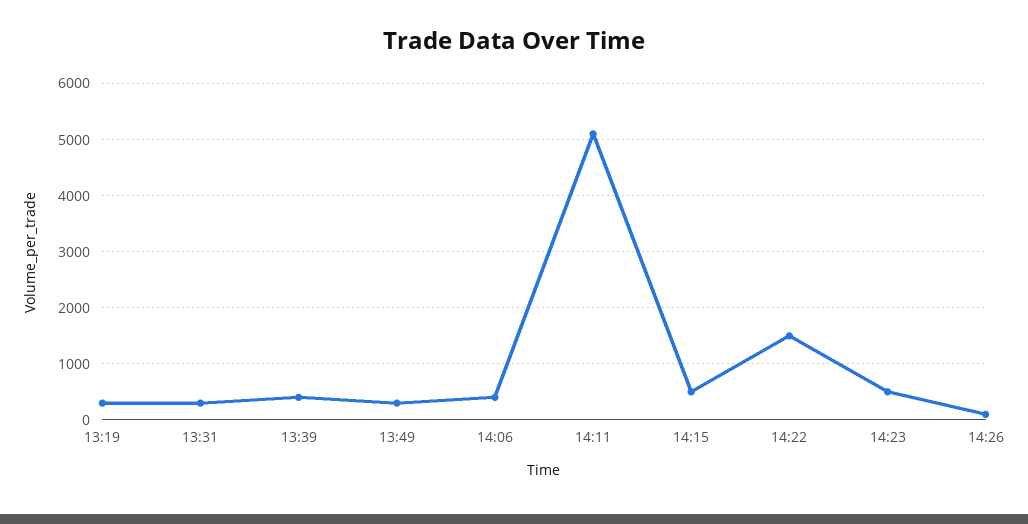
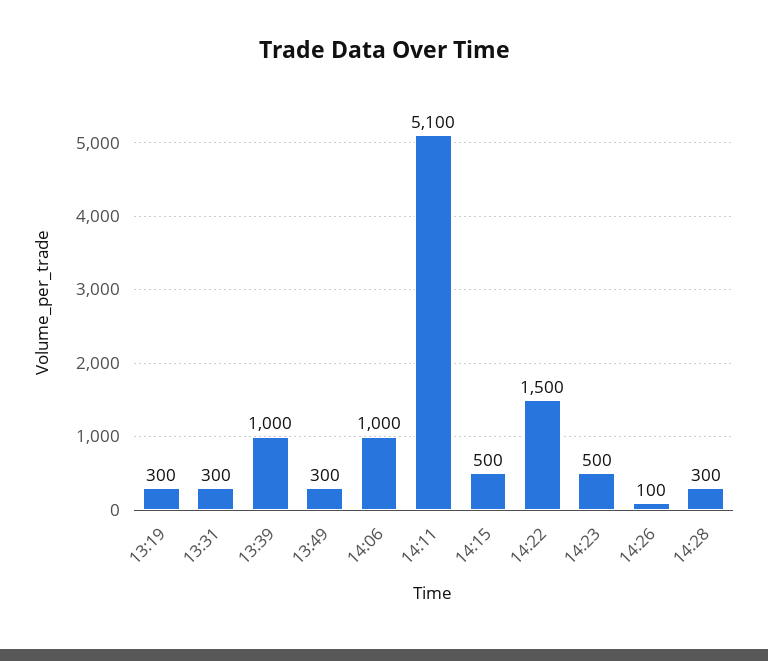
13:39: 400 -> 1000
14:06: 400 -> 1000
14:28: none -> 300

